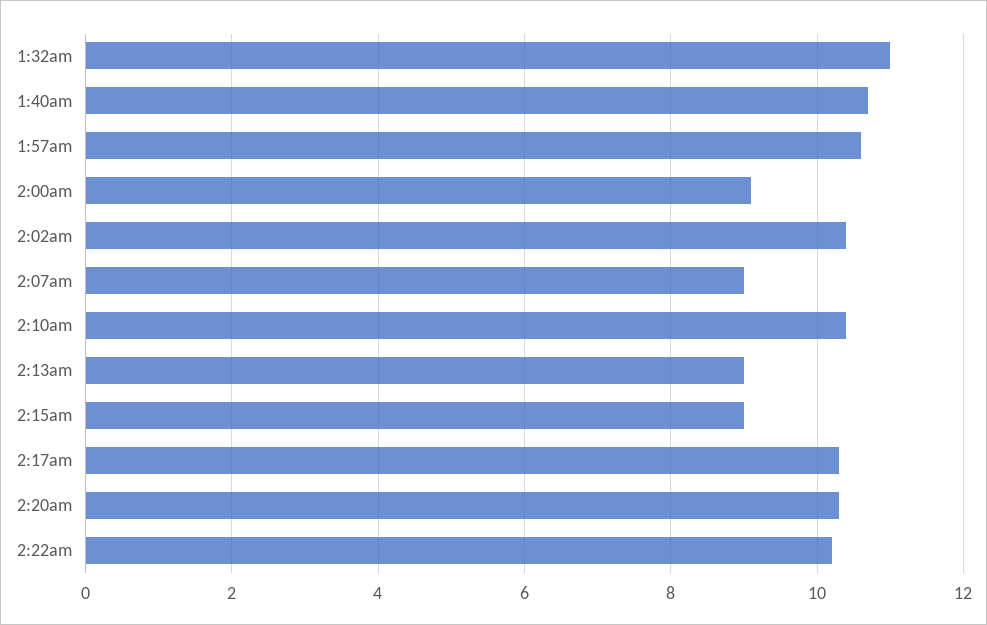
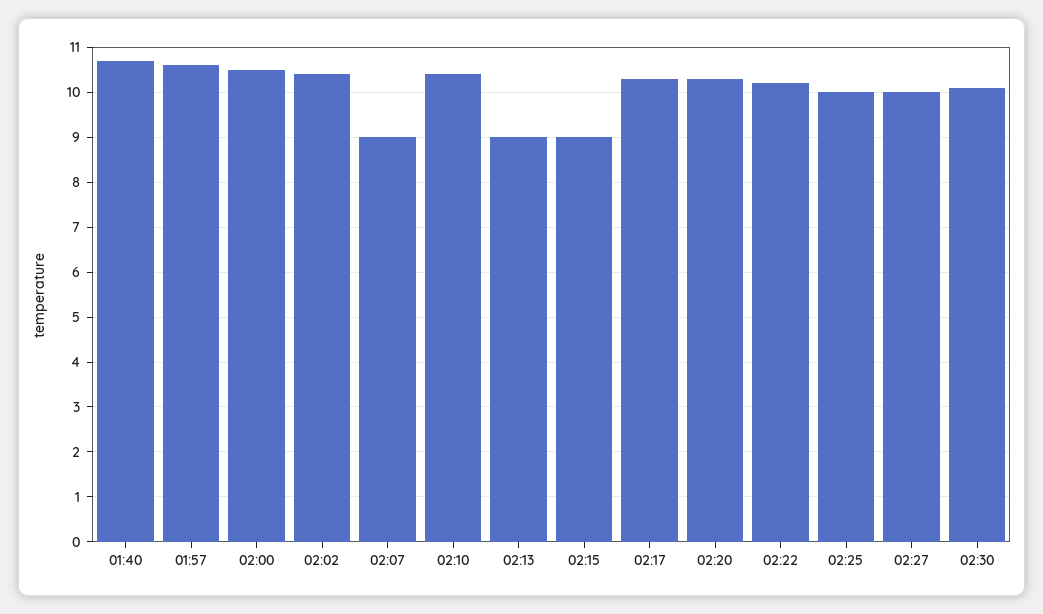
1:32am: 11 -> none
2:00am: 9 -> 10.5
02:25: none -> 10
02:27: none -> 10
02:30: none -> 10

